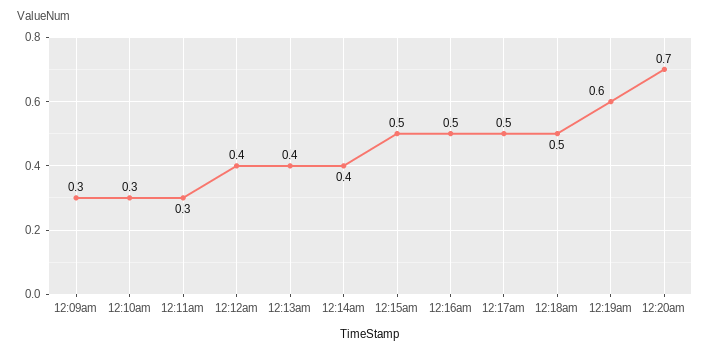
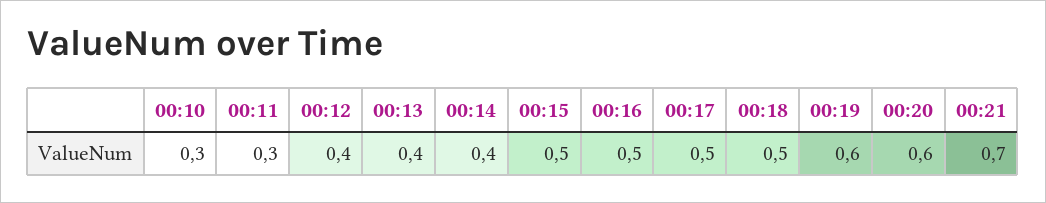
12:09am: 0.3 -> none
12:20am: 0.7 -> 0.6
00:21: none -> 0.7

